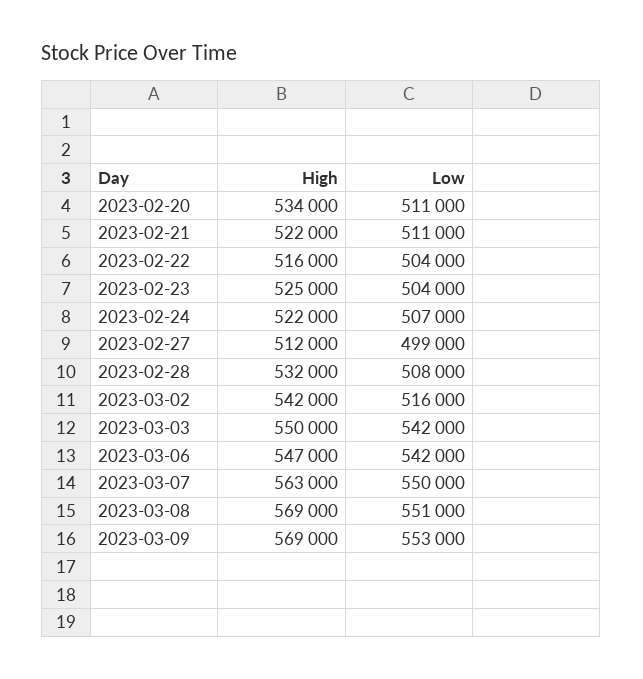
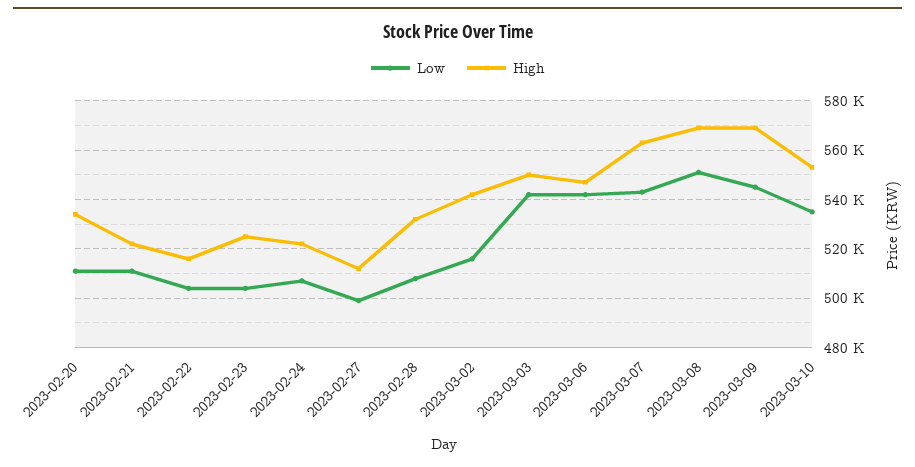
Low, 2023-03-07: 550000 -> 542500
Low, 2023-03-09: 553000 -> 545000
Low, 2023-03-10: none -> 535000
High, 2023-03-10: none -> 552500

